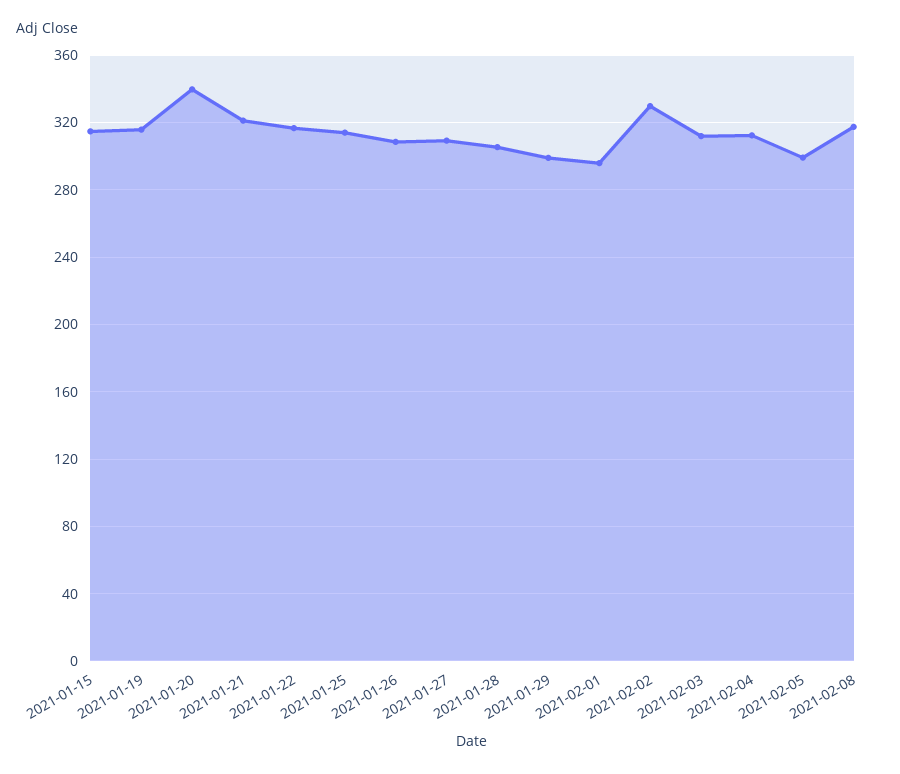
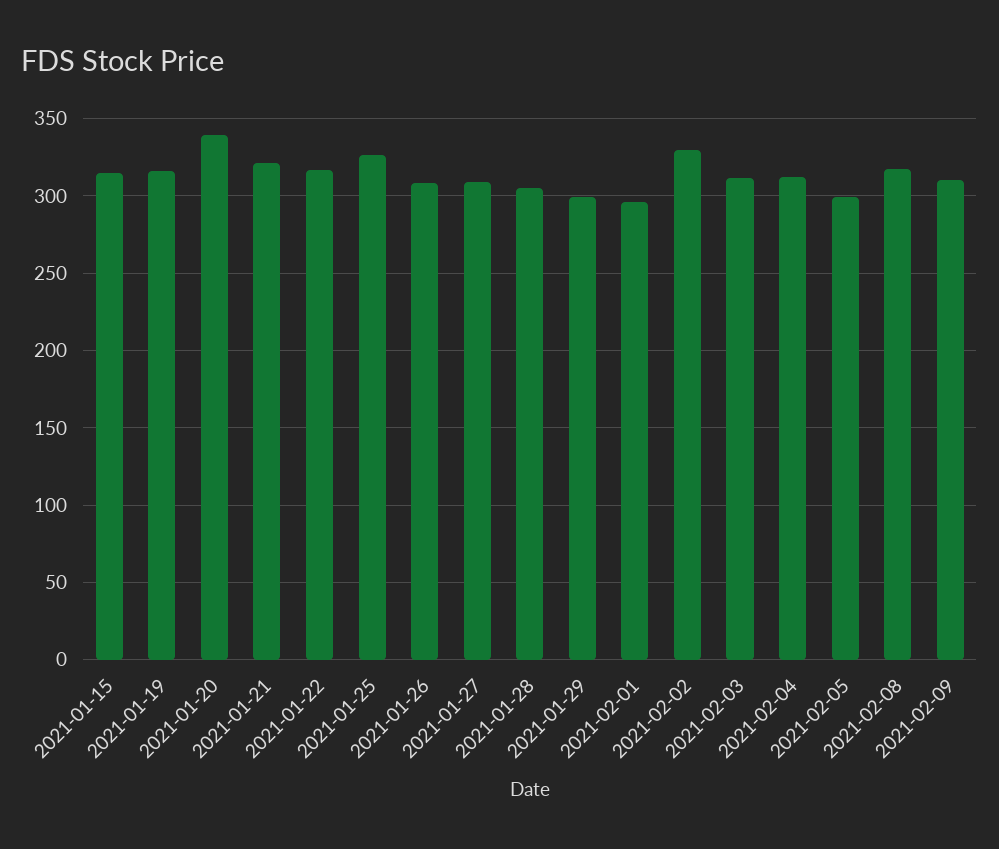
2021-01-25: 315 -> 325
2021-02-09: none -> 310

